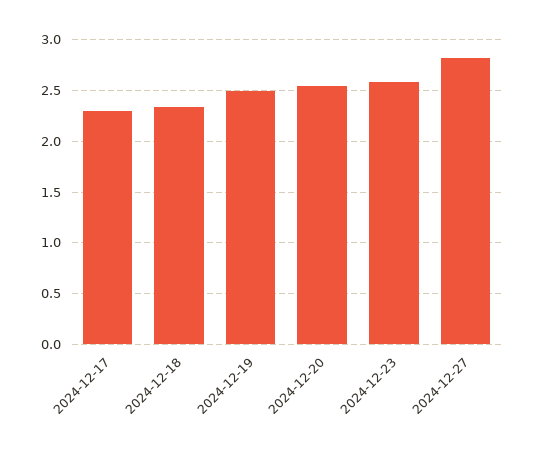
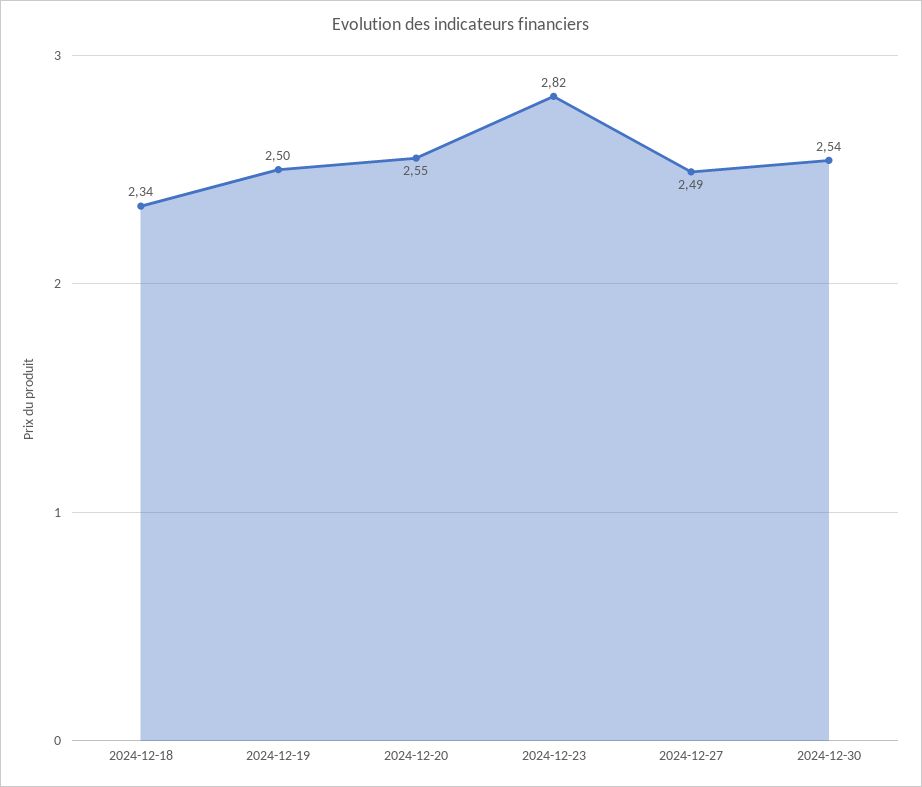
2024-12-17: 2.3 -> none
2024-12-23: 2.6 -> 2.82
2024-12-27: 2.8 -> 2.49
2024-12-30: none -> 2.54

